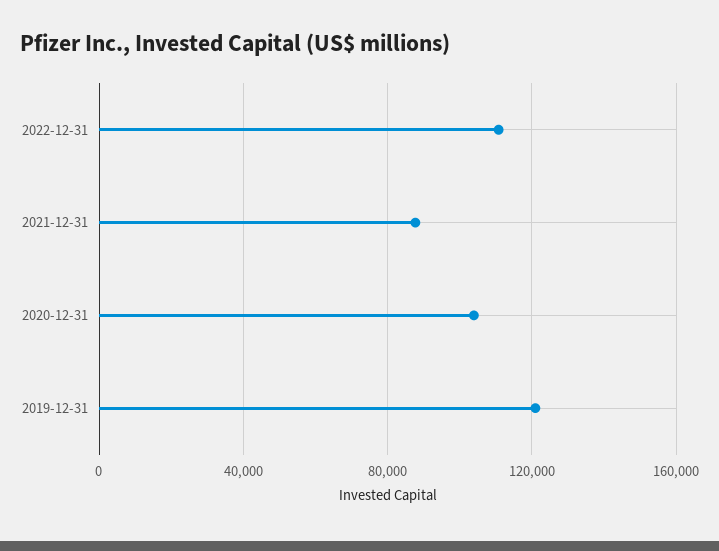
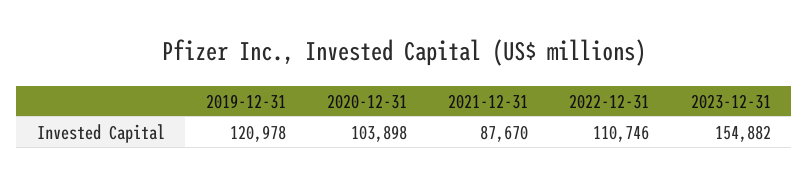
2023-12-31: none -> 154882

